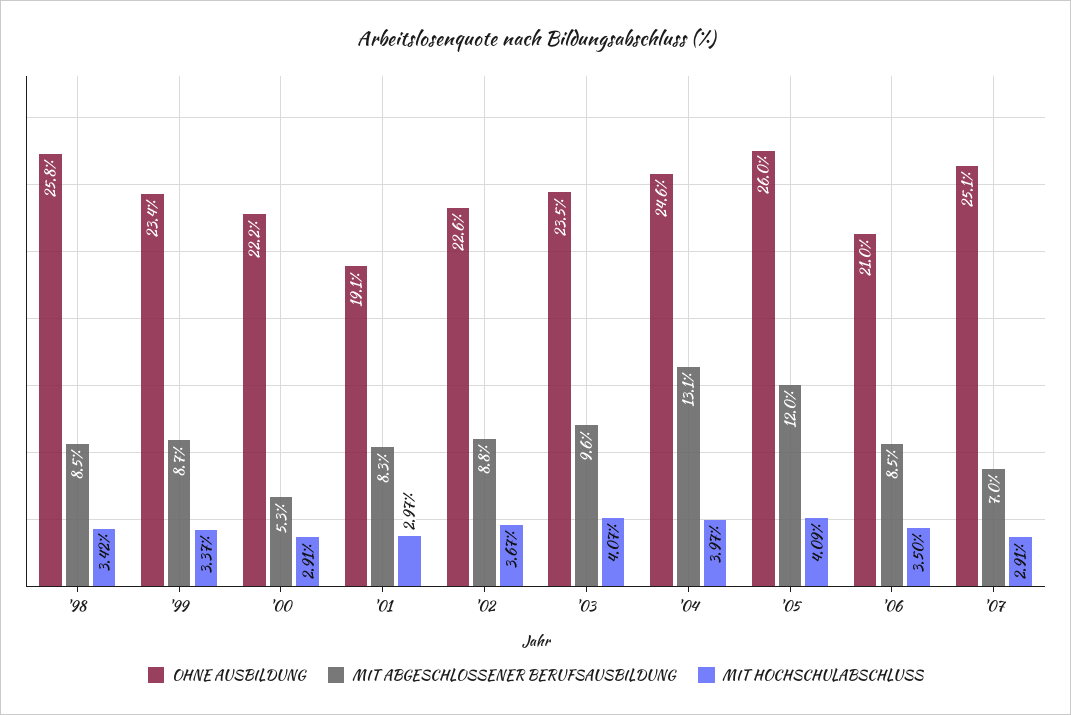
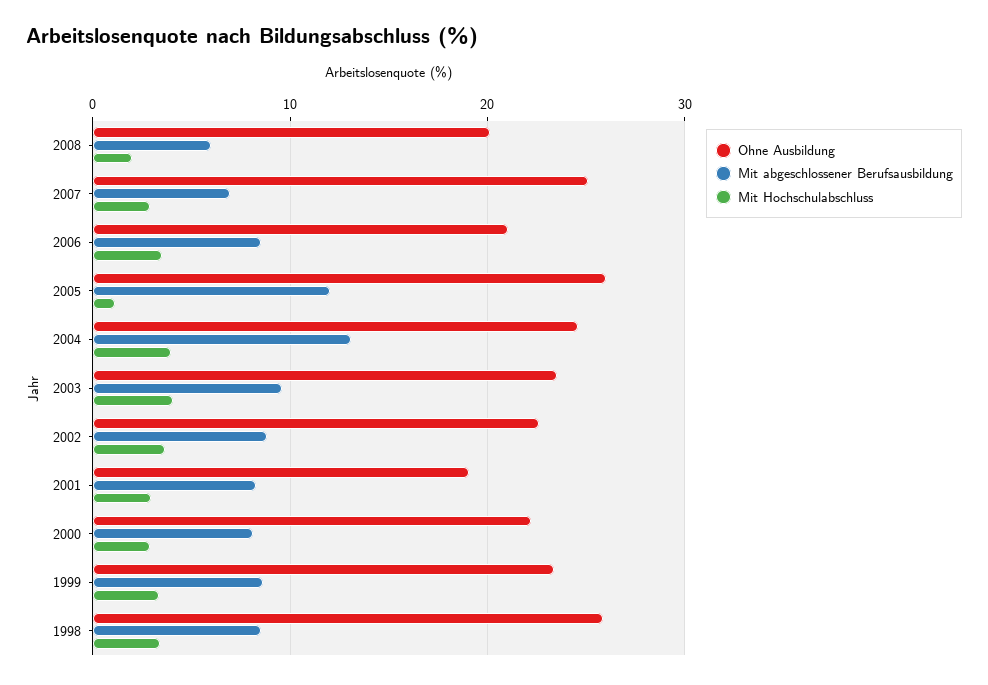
MIT ABGESCHLOSSENER BERUFSAUSBILDUNG, '00: 5.3 -> 8
MIT HOCHSCHULABSCHLUSS, '05: 4.09 -> 1
OHNE AUSBILDUNG, 2008: none -> 20
MIT ABGESCHLOSSENER BERUFSAUSBILDUNG, 2008: none -> 6
MIT HOCHSCHULABSCHLUSS, 2008: none -> 2

